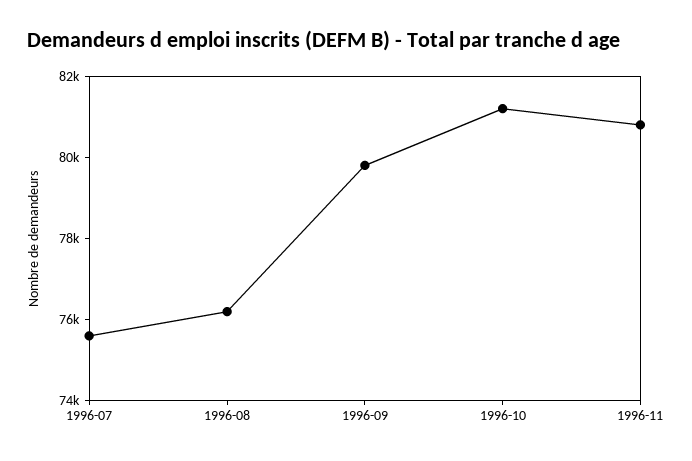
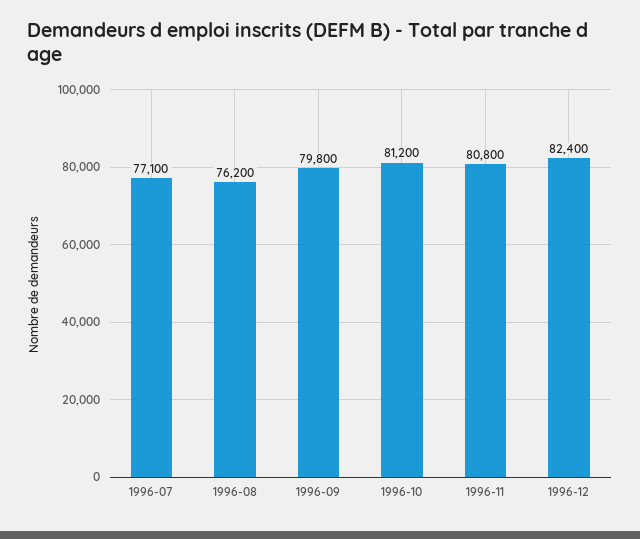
1996-07: 75500 -> 77100
1996-12: none -> 82400

